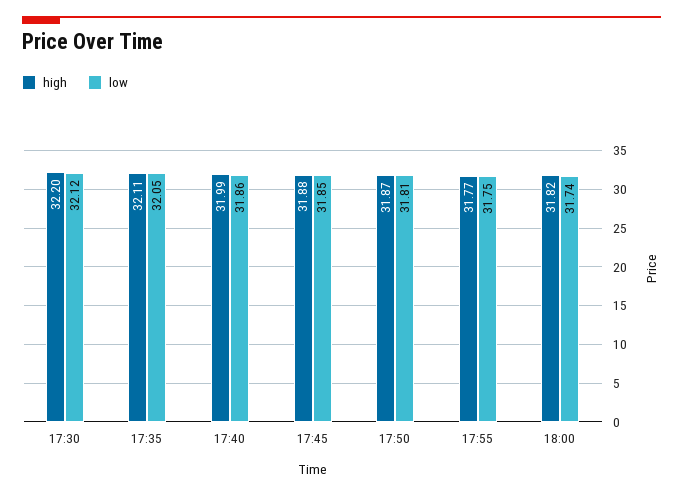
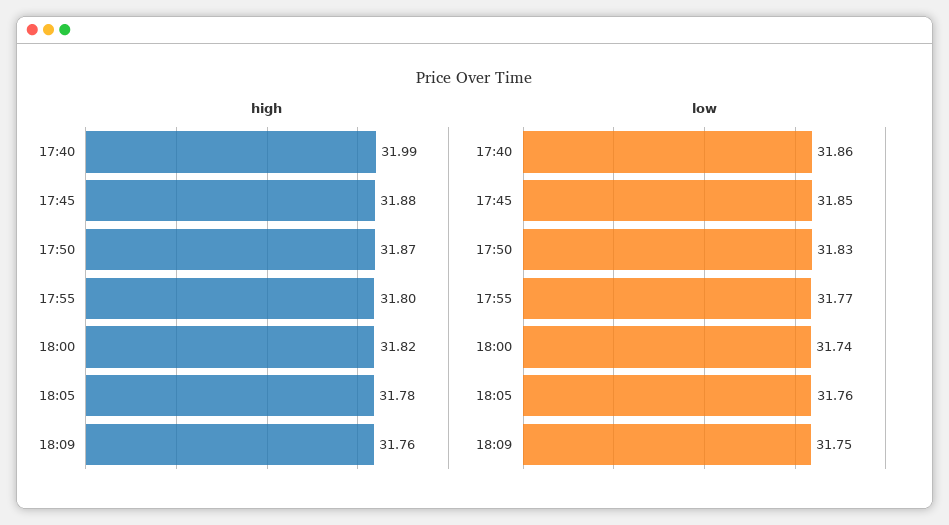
high, 17:30: 32.2 -> none
low, 17:30: 32.12 -> none
high, 17:35: 32.11 -> none
low, 17:35: 32.05 -> none
low, 17:50: 31.81 -> 31.83
high, 17:55: 31.77 -> 31.8
low, 17:55: 31.75 -> 31.77
high, 18:05: none -> 31.78
high, 18:09: none -> 31.76
low, 18:05: none -> 31.76
low, 18:09: none -> 31.75

